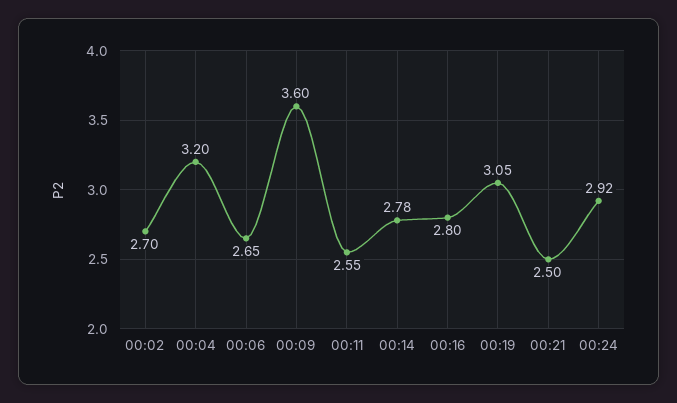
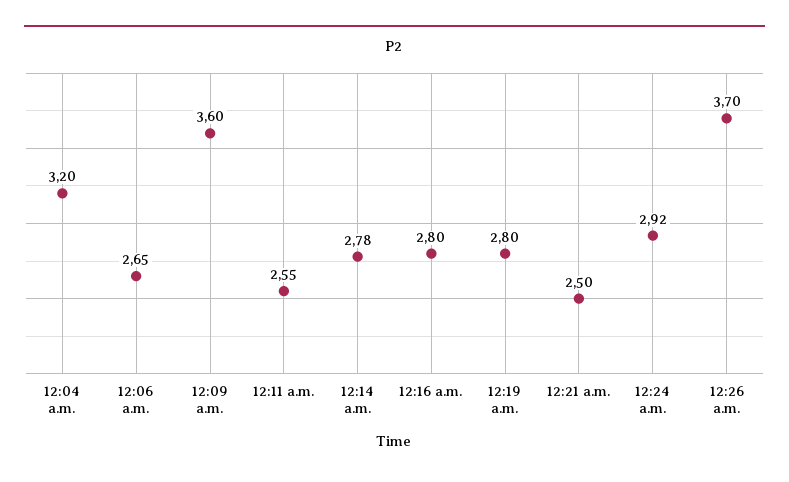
00:02: 2.7 -> none
00:19: 3.05 -> 2.8
12:26 a.m.: none -> 3.7

